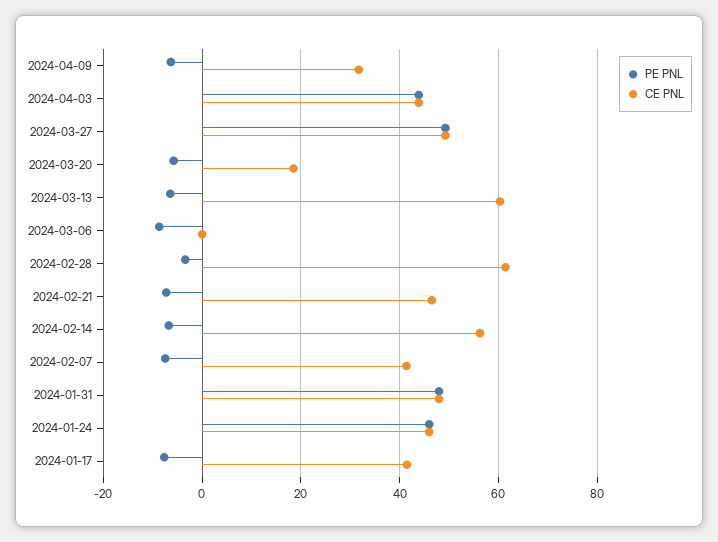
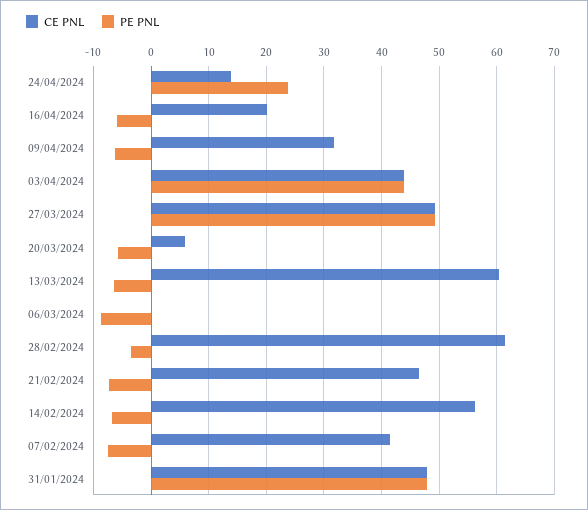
CE PNL, 2024-03-20: 18 -> 6
PE PNL, 2024-01-24: 46 -> none
CE PNL, 2024-01-24: 46 -> none
PE PNL, 2024-01-17: -8 -> none
CE PNL, 2024-01-17: 42 -> none
CE PNL, 24/04/2024: none -> 14
PE PNL, 24/04/2024: none -> 24
CE PNL, 16/04/2024: none -> 20
PE PNL, 16/04/2024: none -> -6

